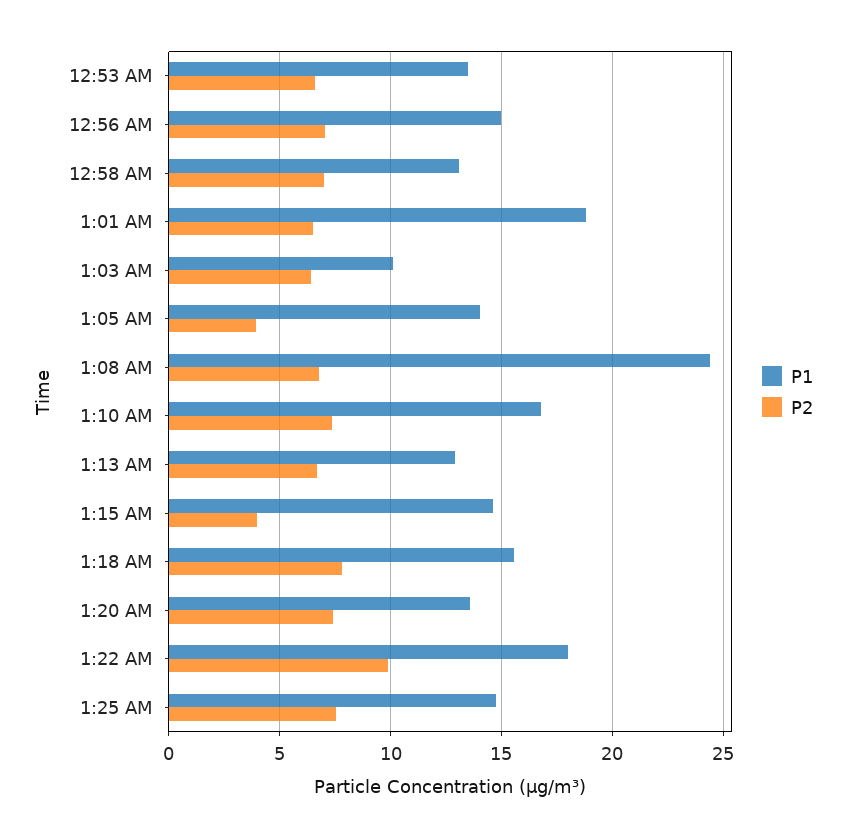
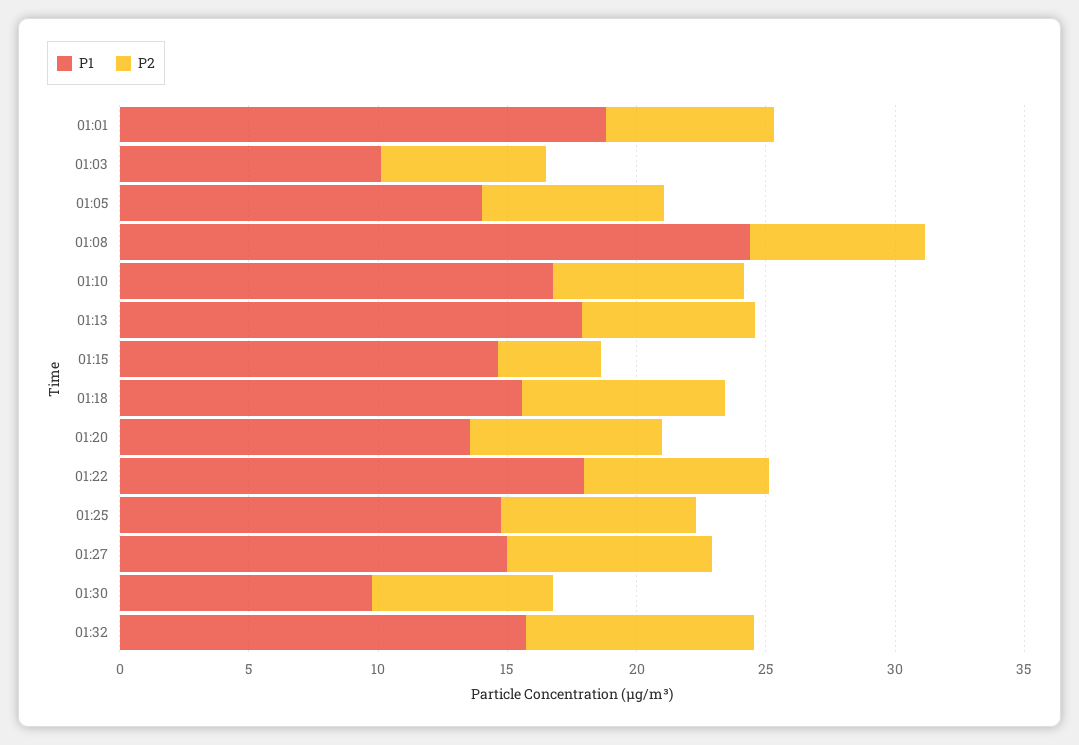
P1, 12:53 AM: 13.5 -> none
P2, 12:53 AM: 6.5 -> none
P1, 12:56 AM: 15 -> none
P2, 12:56 AM: 7 -> none
P1, 12:58 AM: 13 -> none
P2, 12:58 AM: 7 -> none
P2, 1:05 AM: 4 -> 7
P1, 1:13 AM: 13 -> 18
P2, 1:22 AM: 10 -> 7
P1, 01:27: none -> 15
P2, 01:27: none -> 8
P1, 01:30: none -> 10
P2, 01:30: none -> 7
P1, 01:32: none -> 16
P2, 01:32: none -> 9

